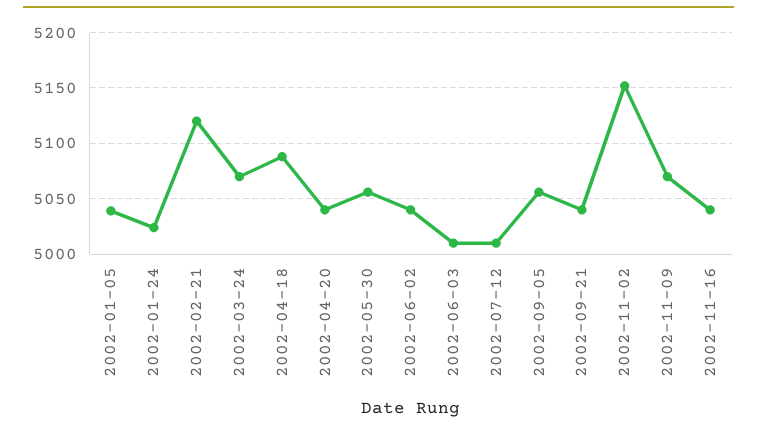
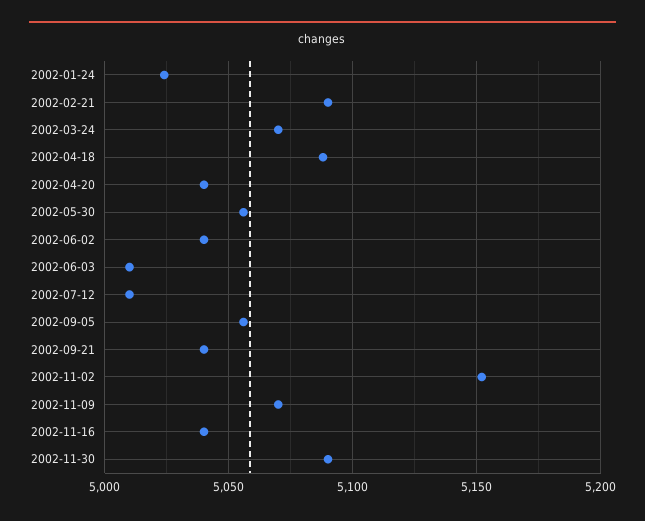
2002-01-05: 5040 -> none
2002-02-21: 5120 -> 5090
2002-11-30: none -> 5090

